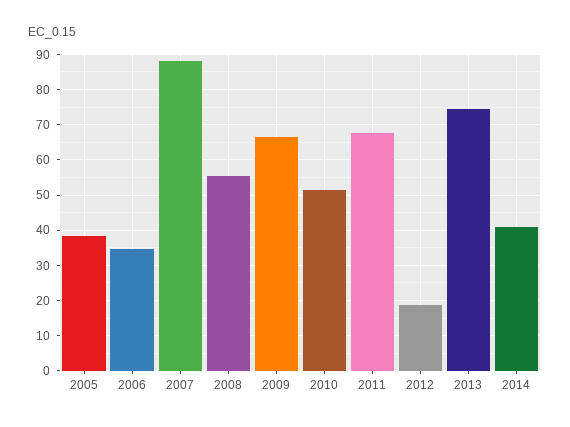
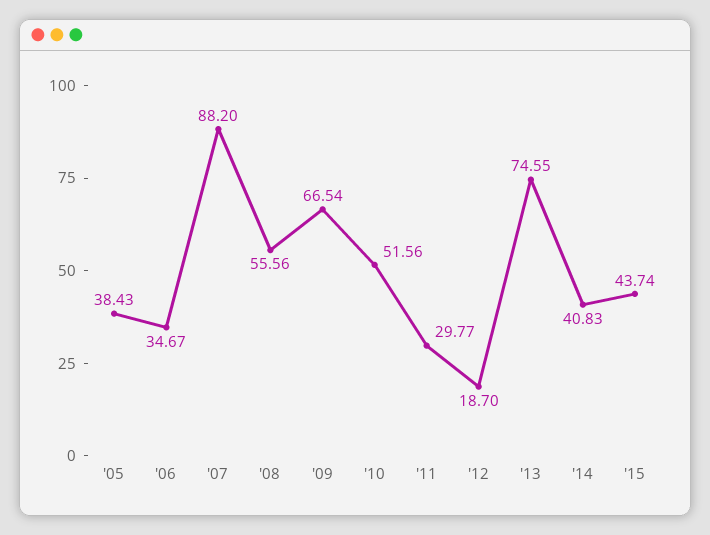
2011: 68 -> 29.77
'15: none -> 43.74

